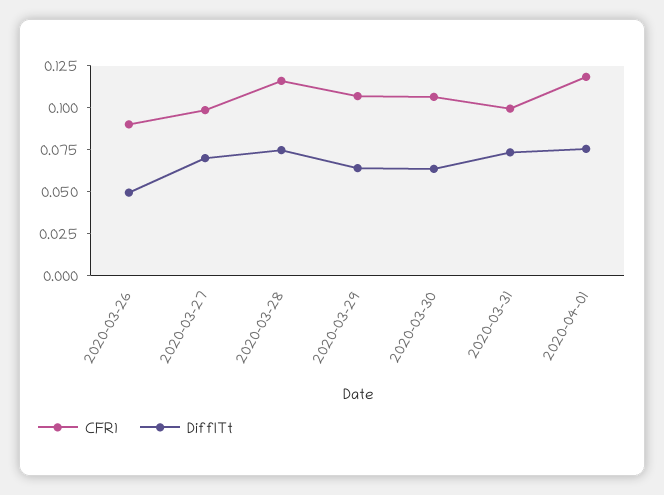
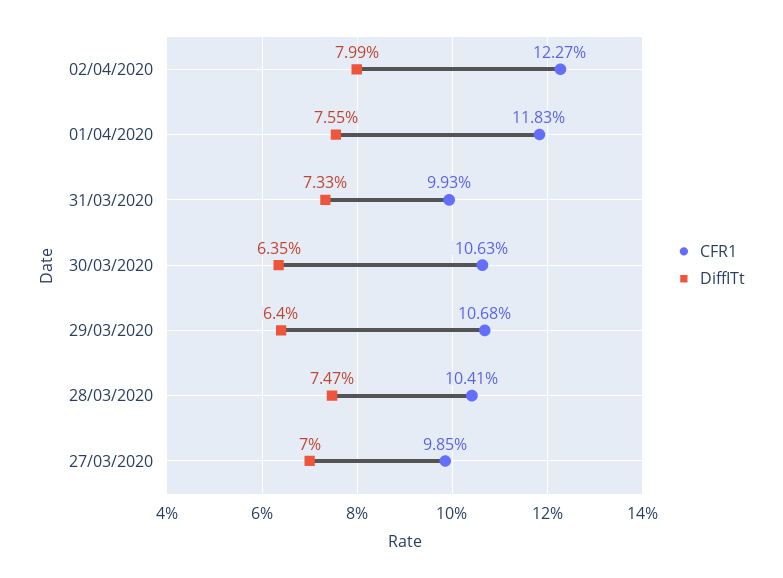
CFR1, 2020-03-26: 0.09 -> none
DiffITt, 2020-03-26: 0.05 -> none
CFR1, 2020-03-28: 0.115 -> 0.1041
CFR1, 02/04/2020: none -> 0.1227
DiffITt, 02/04/2020: none -> 0.0799

